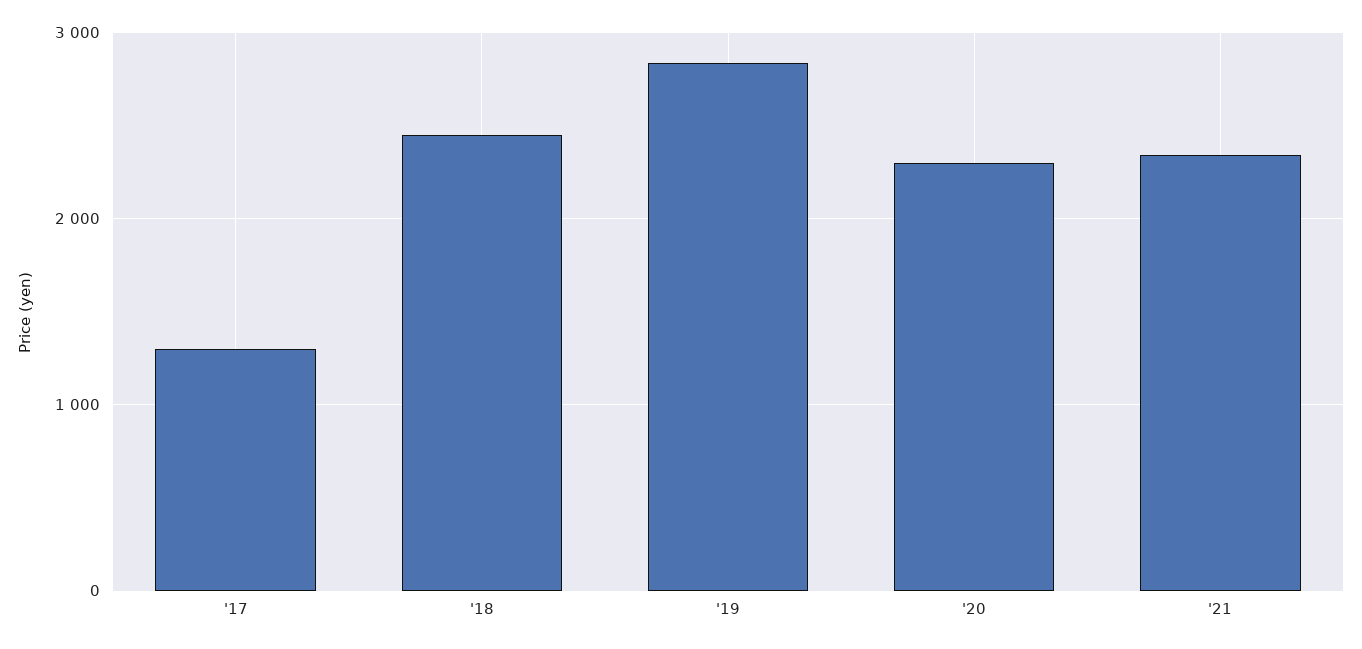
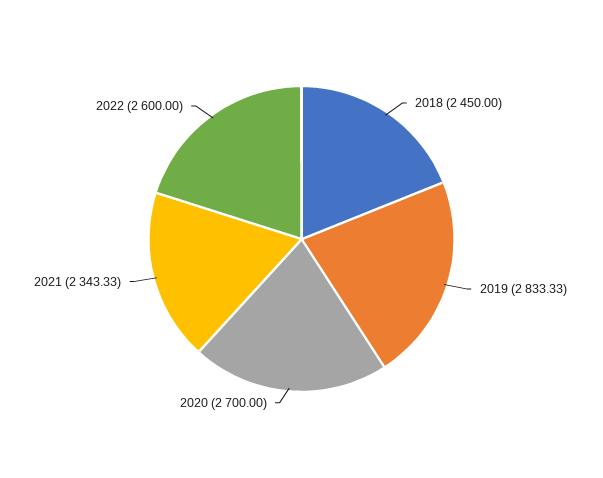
'17: 1300 -> none
'20: 2300 -> 2700
2022: none -> 2600

